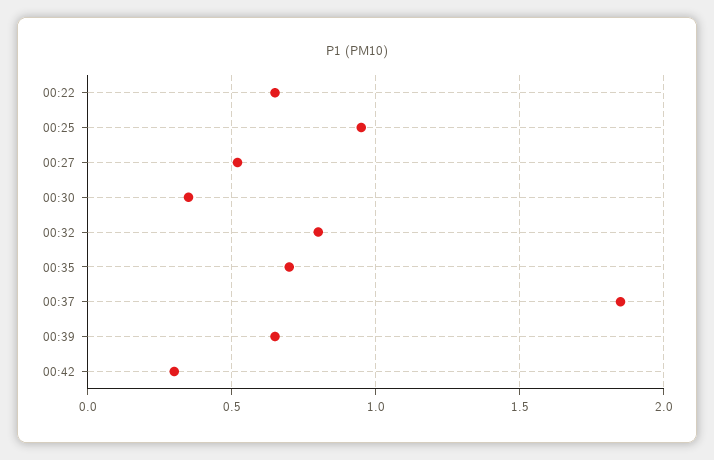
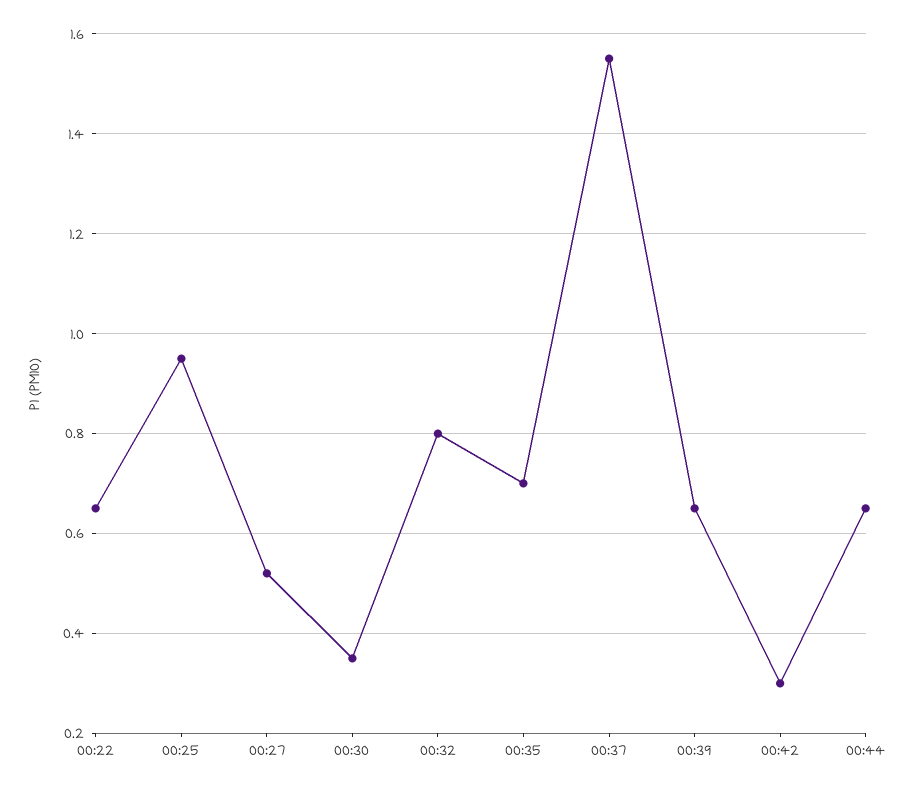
00:37: 1.85 -> 1.55
00:44: none -> 0.65

